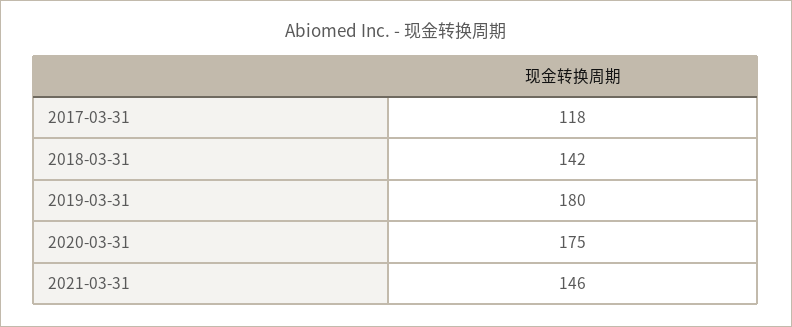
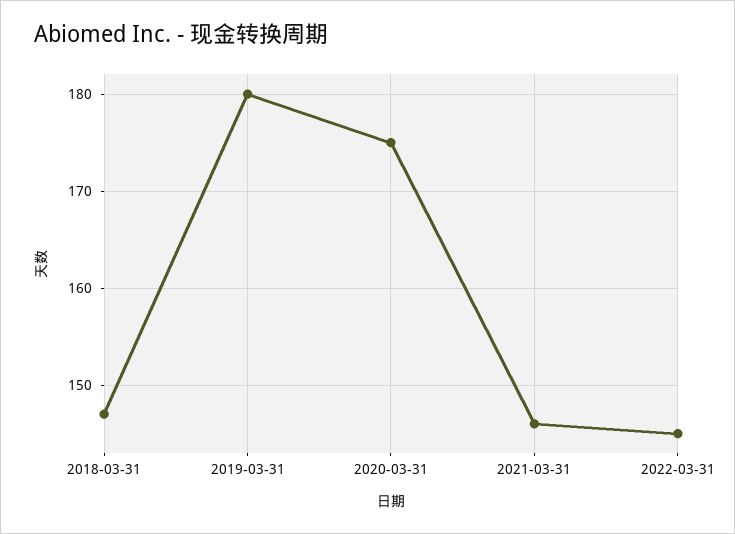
2017-03-31: 118 -> none
2018-03-31: 142 -> 147
2022-03-31: none -> 145

